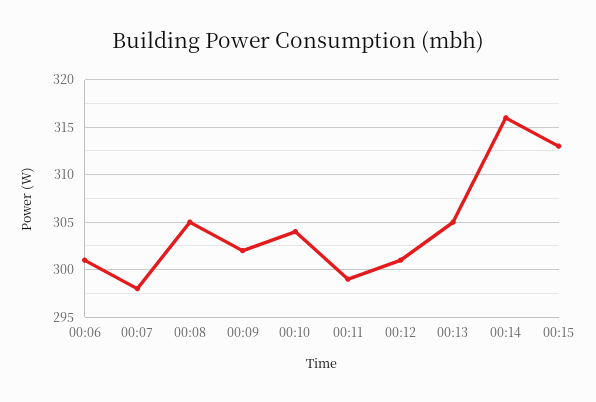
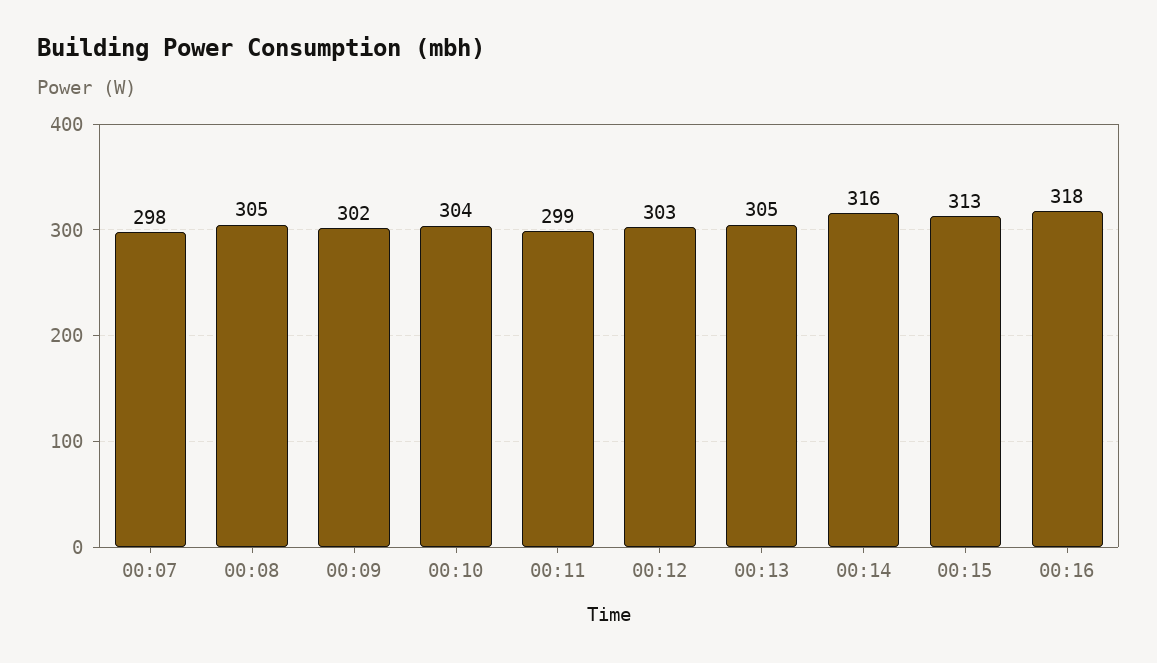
00:06: 301 -> none
00:12: 301 -> 303
00:16: none -> 318

